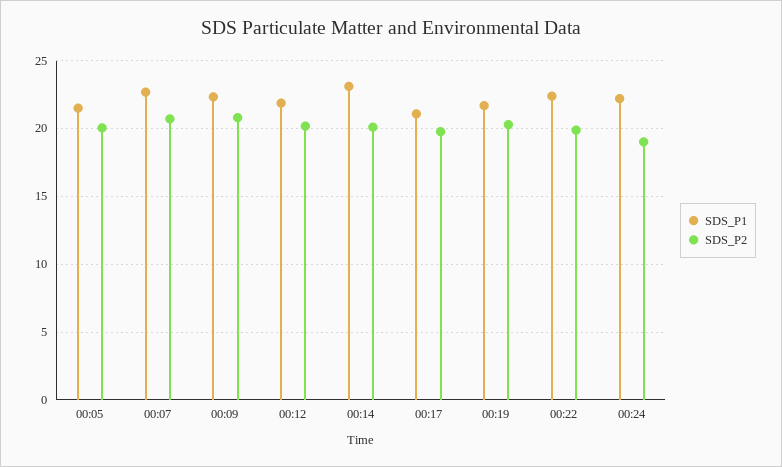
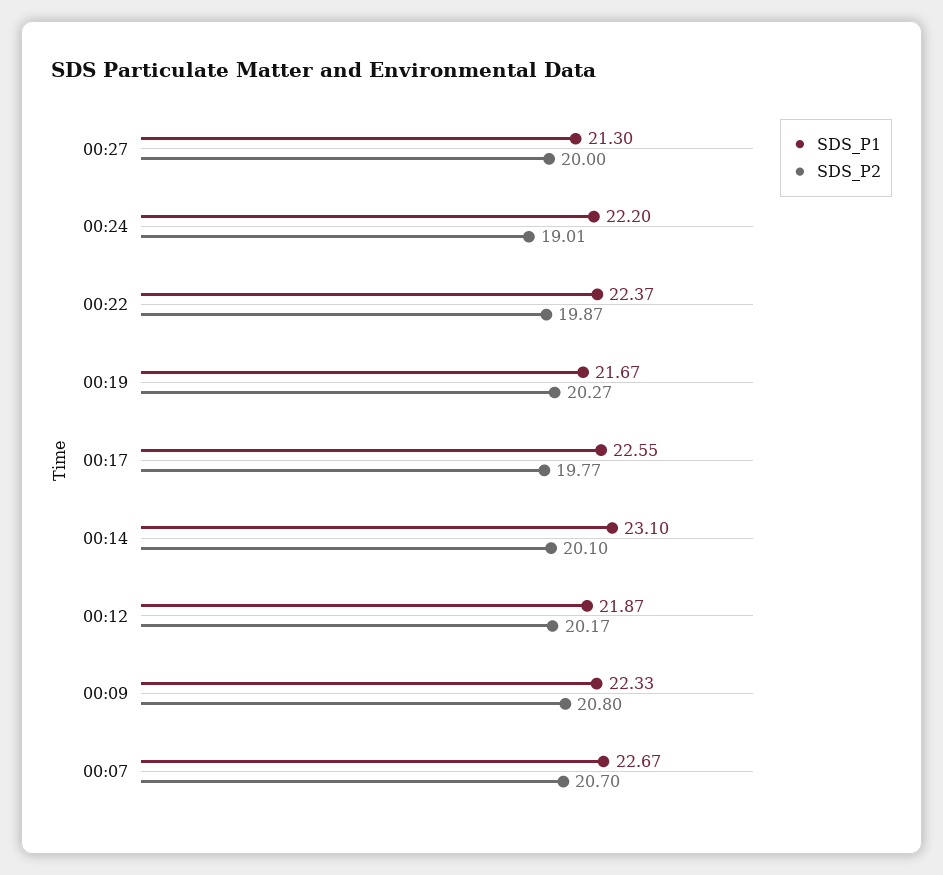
SDS_P1, 00:05: 21.5 -> none
SDS_P2, 00:05: 20 -> none
SDS_P1, 00:17: 21 -> 22.55
SDS_P1, 00:27: none -> 21.3
SDS_P2, 00:27: none -> 20

